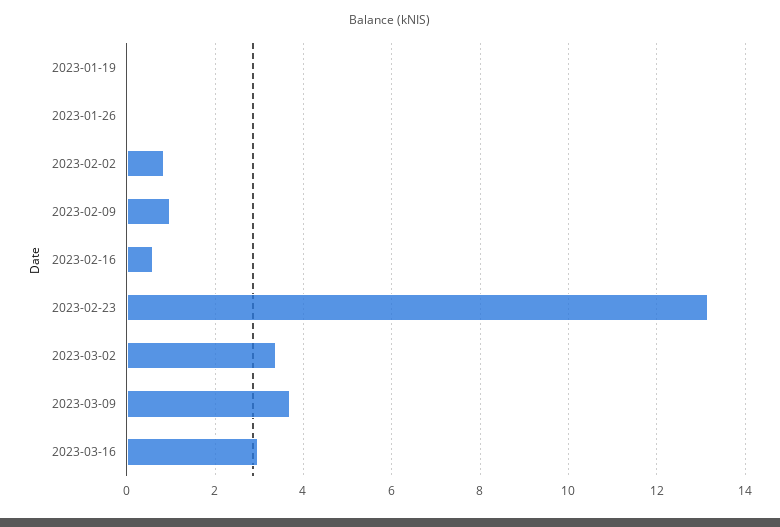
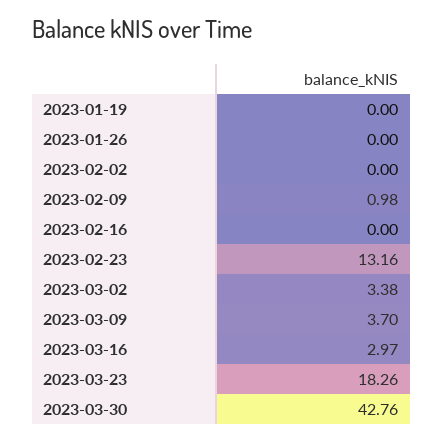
2023-02-02: 0.8 -> 0
2023-02-16: 0.6 -> 0
2023-03-23: none -> 18.26
2023-03-30: none -> 42.76

